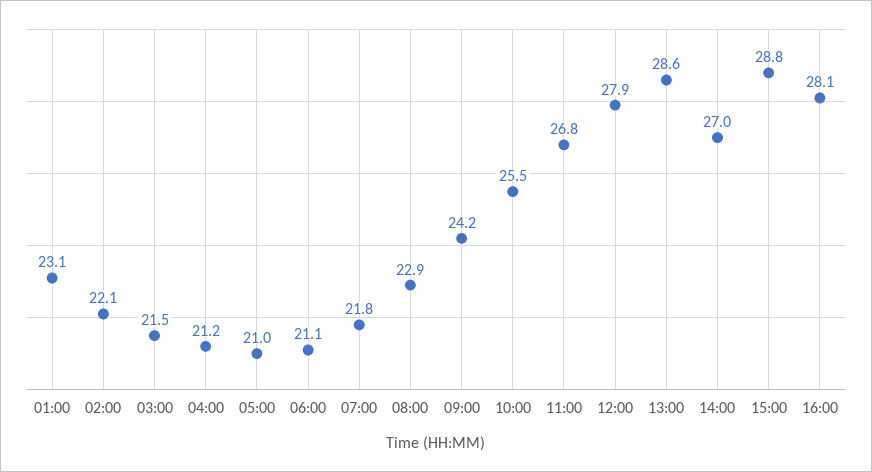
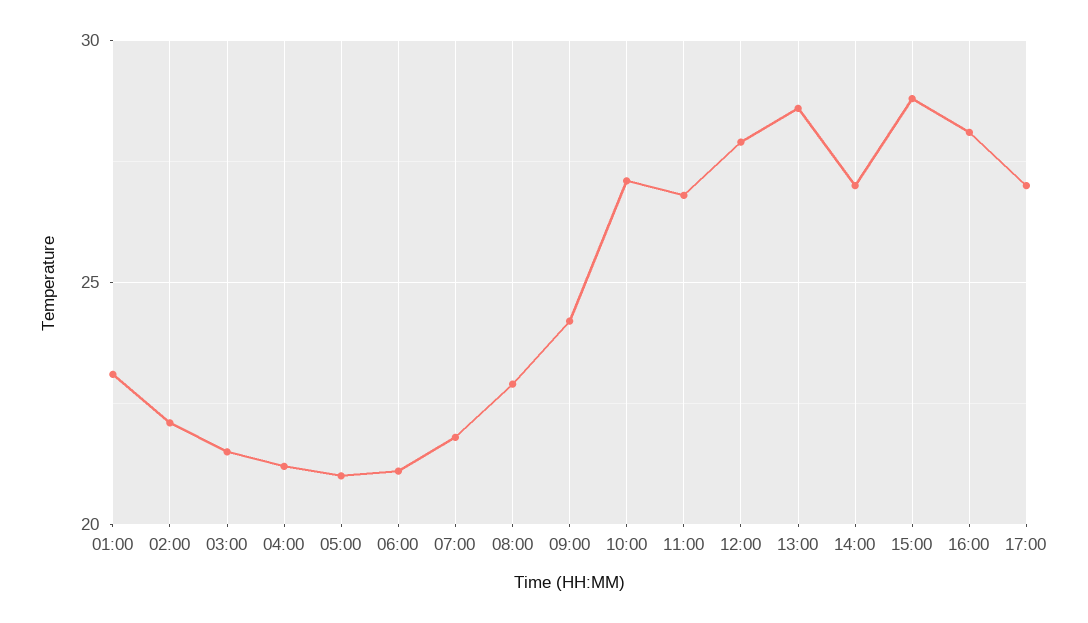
10:00: 25.5 -> 27
17:00: none -> 27

